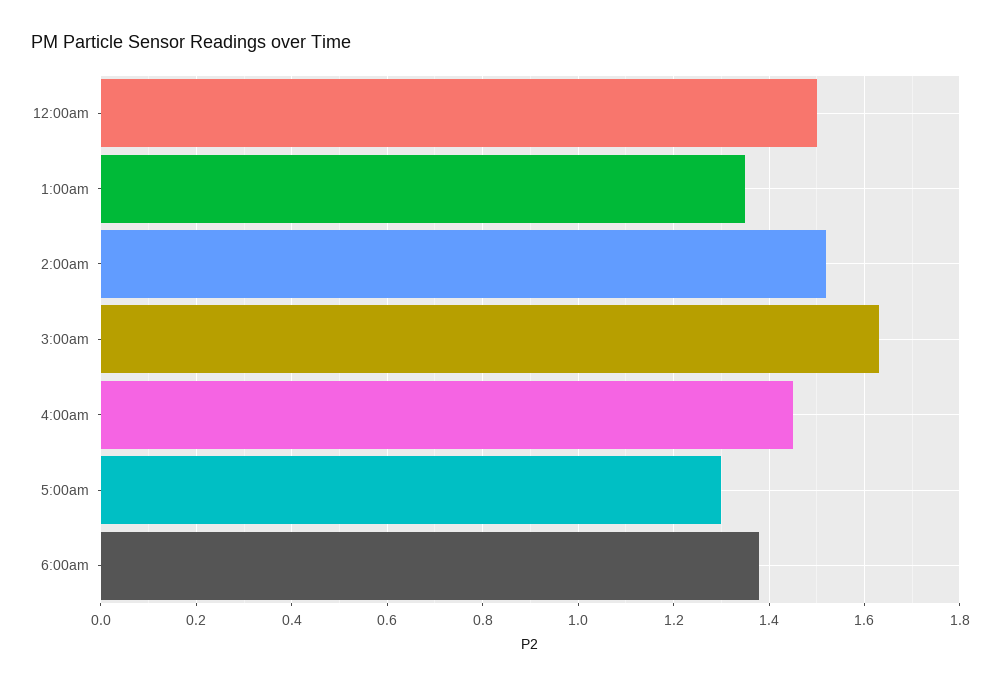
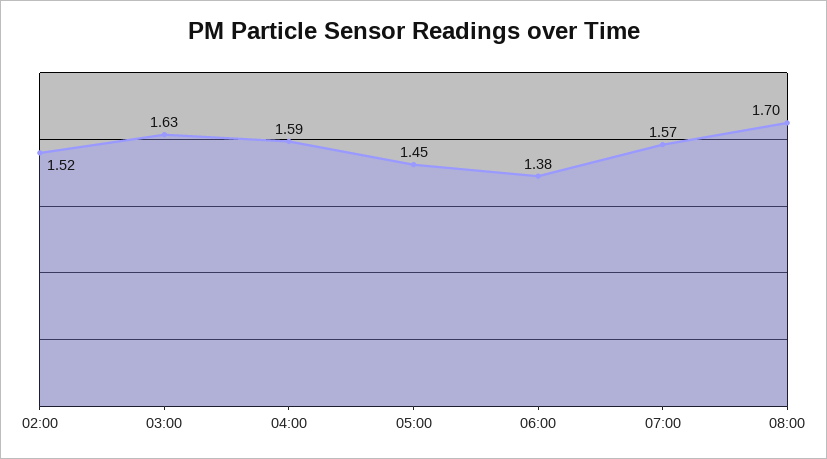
12:00am: 1.5 -> none
1:00am: 1.35 -> none
4:00am: 1.45 -> 1.59
5:00am: 1.3 -> 1.45
07:00: none -> 1.57
08:00: none -> 1.7

